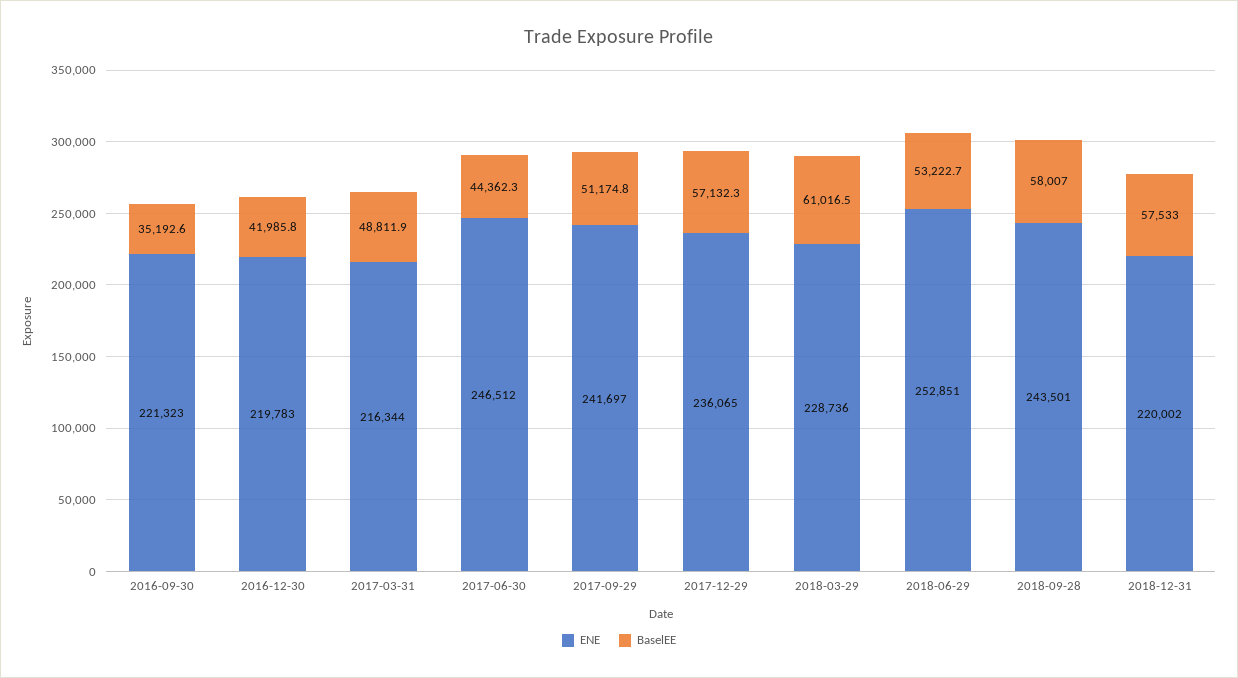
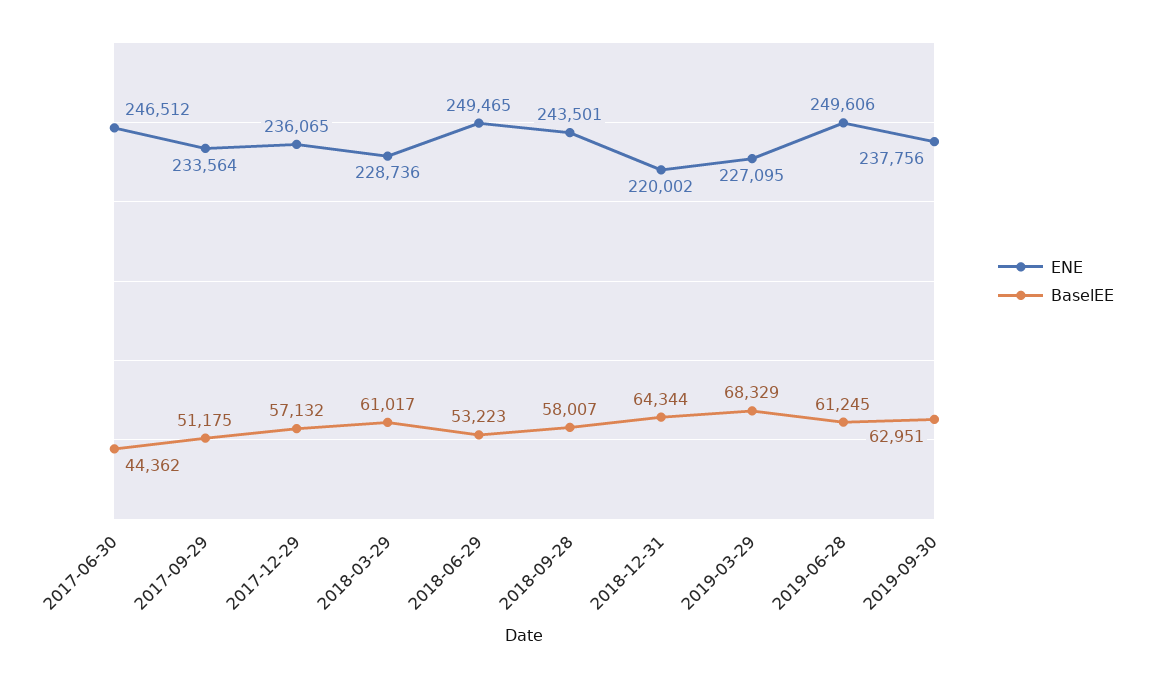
ENE, 2016-09-30: 221323 -> none
BaselEE, 2016-09-30: 35192.6 -> none
ENE, 2016-12-30: 219783 -> none
BaselEE, 2016-12-30: 41985.8 -> none
ENE, 2017-03-31: 216344 -> none
BaselEE, 2017-03-31: 48811.9 -> none
ENE, 2017-09-29: 241697 -> 233564
ENE, 2018-06-29: 252851 -> 249465
BaselEE, 2018-12-31: 57533 -> 64344
ENE, 2019-03-29: none -> 227095
BaselEE, 2019-03-29: none -> 68329
ENE, 2019-06-28: none -> 249606
BaselEE, 2019-06-28: none -> 61245
ENE, 2019-09-30: none -> 237756
BaselEE, 2019-09-30: none -> 62951

